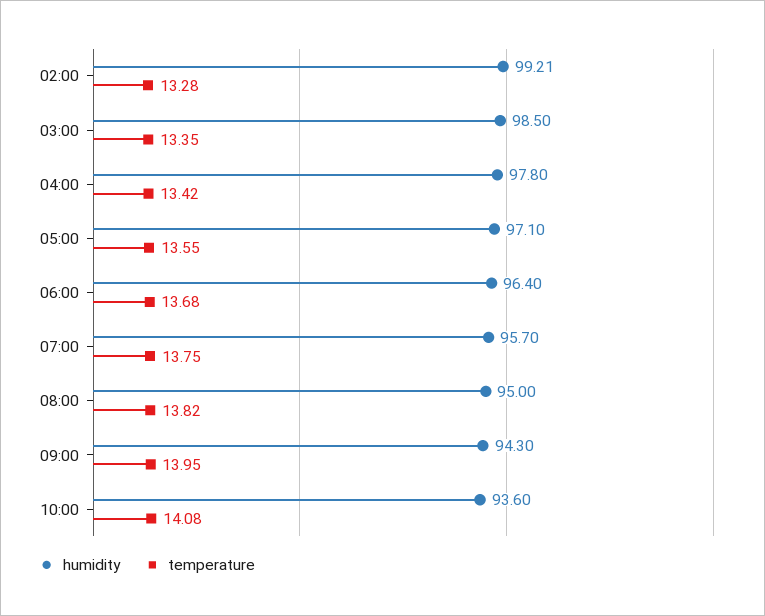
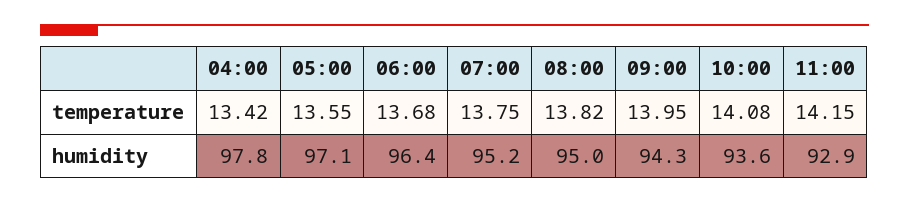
humidity, 02:00: 99.21 -> none
temperature, 02:00: 13.28 -> none
humidity, 03:00: 98.5 -> none
temperature, 03:00: 13.35 -> none
humidity, 07:00: 95.7 -> 95.2
temperature, 11:00: none -> 14.15
humidity, 11:00: none -> 92.9

